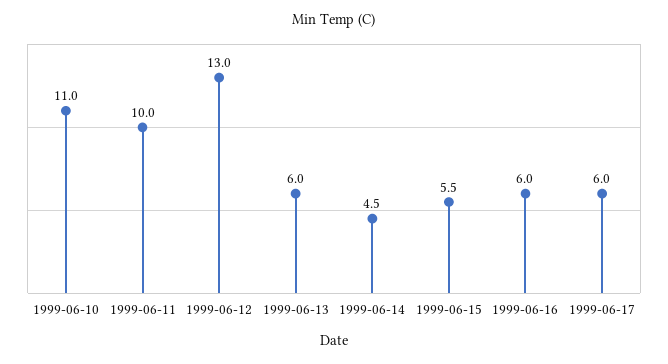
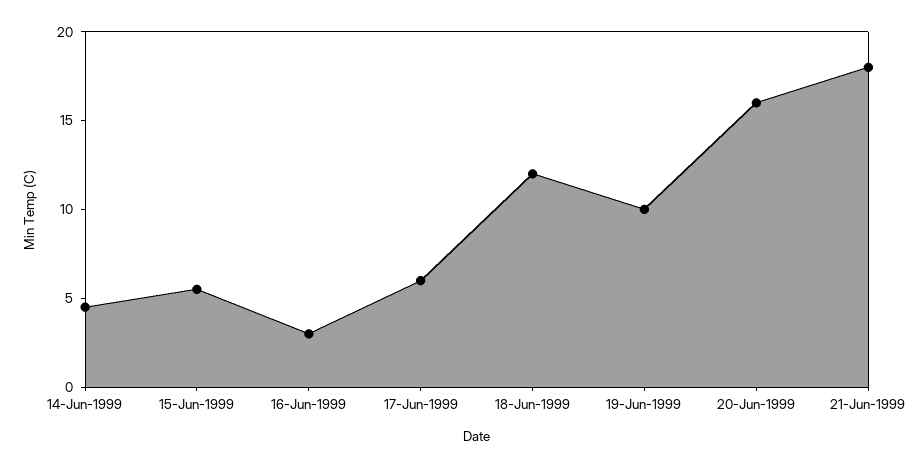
1999-06-10: 11 -> none
1999-06-11: 10 -> none
1999-06-12: 13 -> none
1999-06-13: 6 -> none
1999-06-16: 6 -> 3
18-Jun-1999: none -> 12
19-Jun-1999: none -> 10
20-Jun-1999: none -> 16
21-Jun-1999: none -> 18

